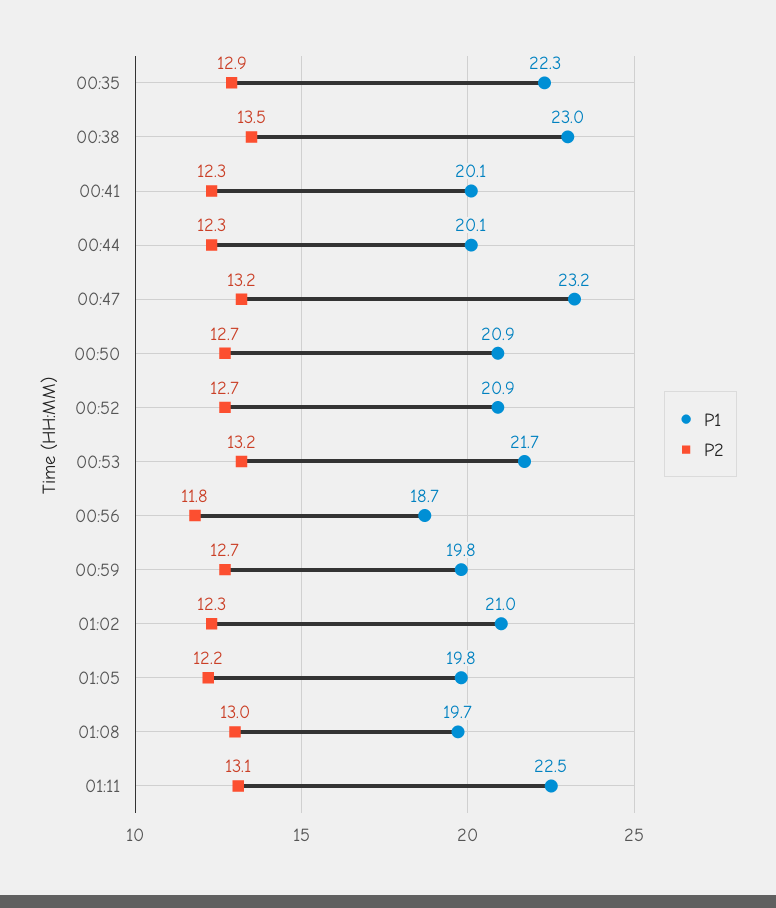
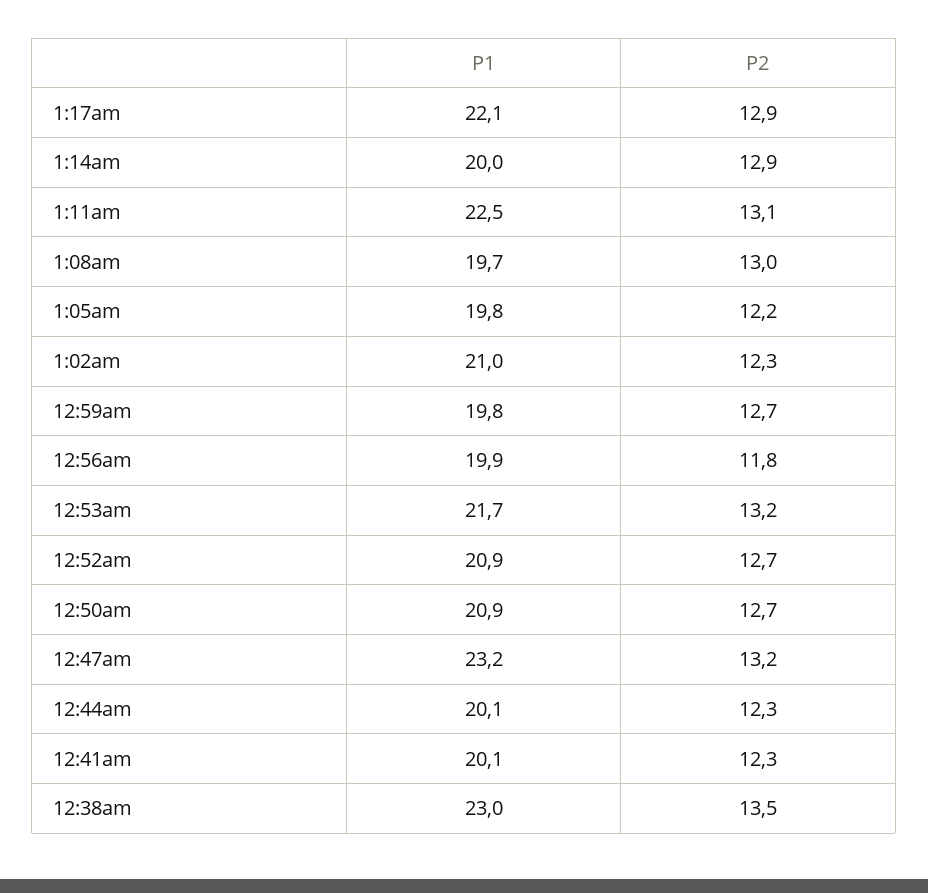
P1, 00:35: 22.3 -> none
P2, 00:35: 12.9 -> none
P1, 00:56: 18.7 -> 19.9
P1, 1:17am: none -> 22.1
P2, 1:17am: none -> 12.9
P1, 1:14am: none -> 20
P2, 1:14am: none -> 12.9

